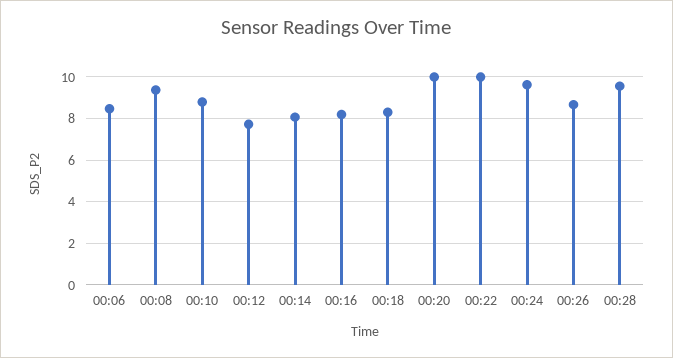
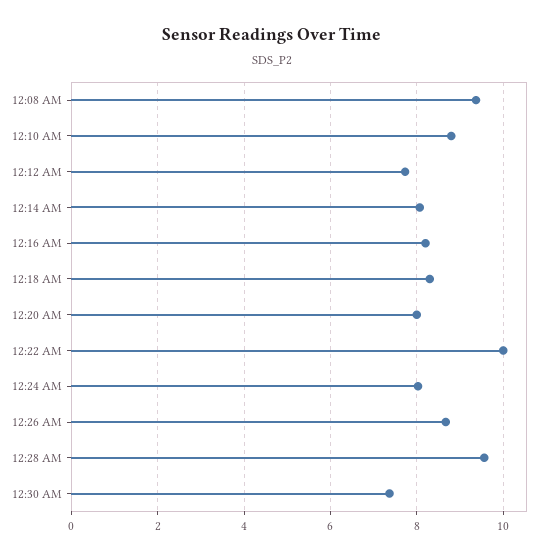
00:06: 8.5 -> none
00:20: 10 -> 8
00:24: 9.5 -> 8
12:30 AM: none -> 7.4

